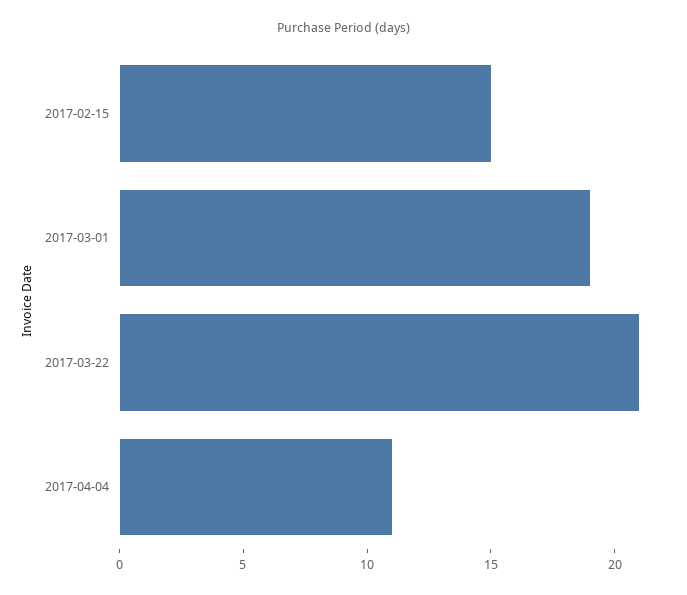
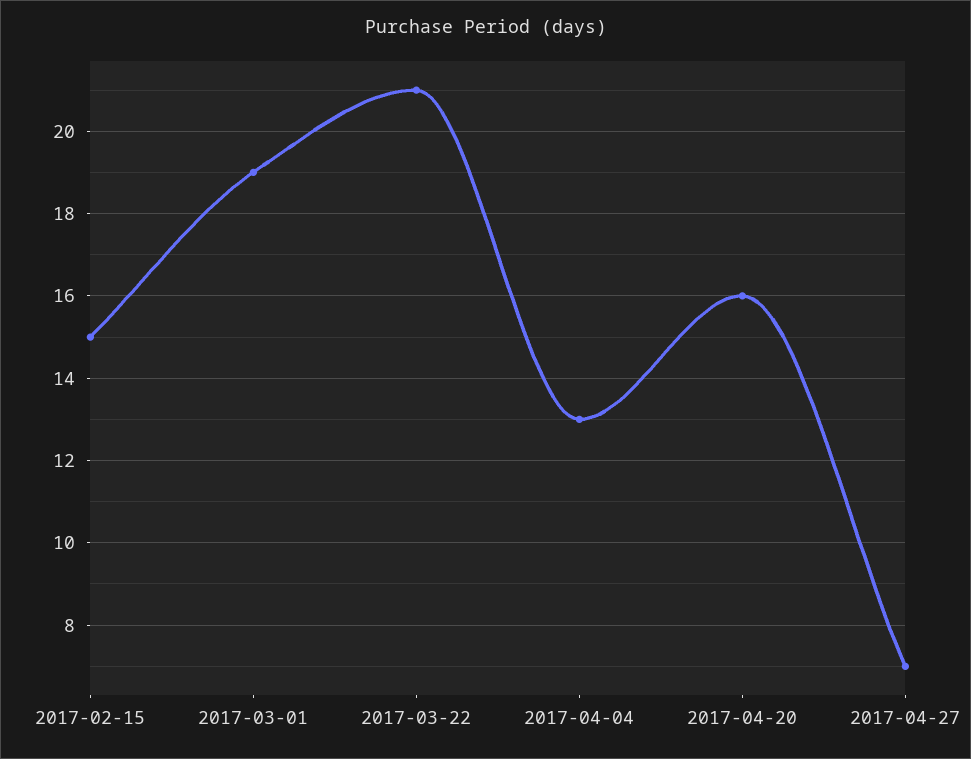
2017-04-04: 11 -> 13
2017-04-20: none -> 16
2017-04-27: none -> 7

